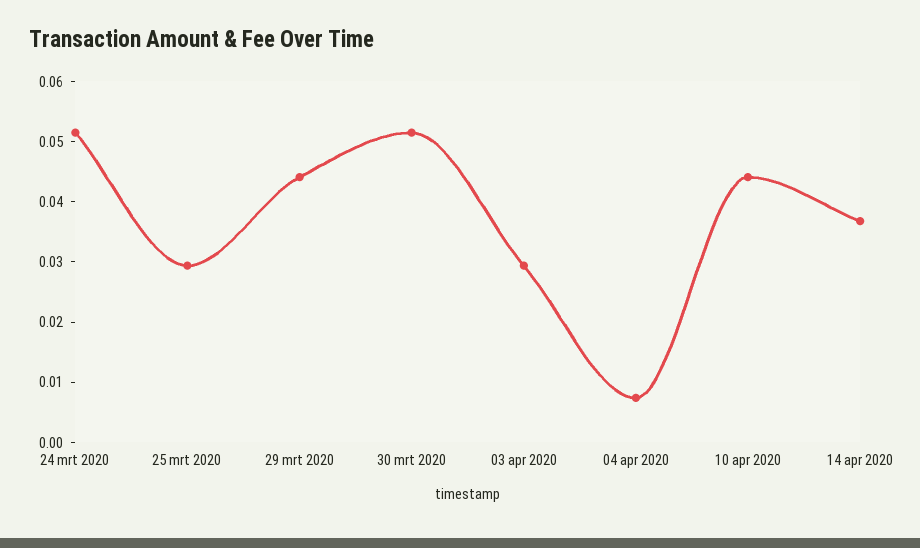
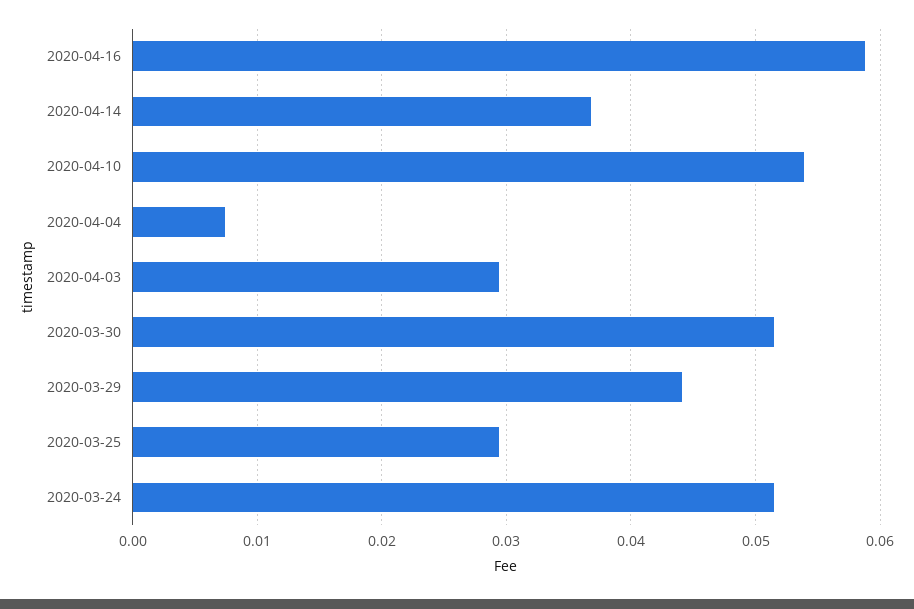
10 apr 2020: 0.044 -> 0.054
2020-04-16: none -> 0.059

